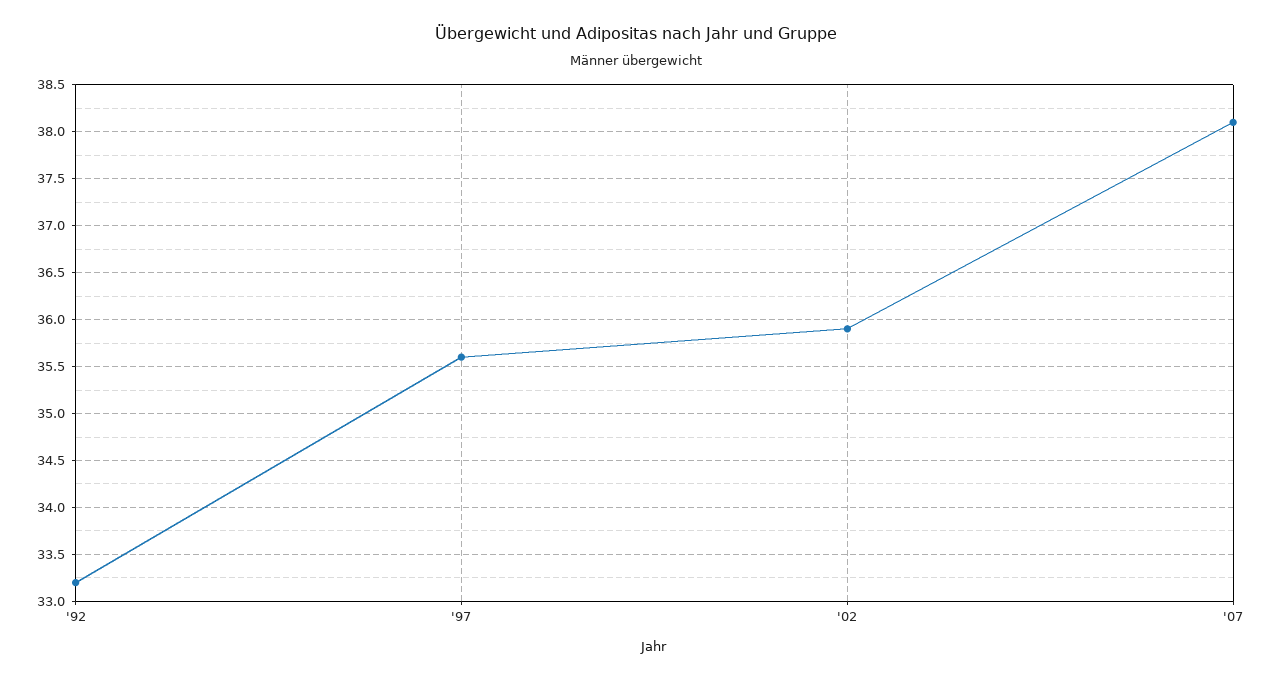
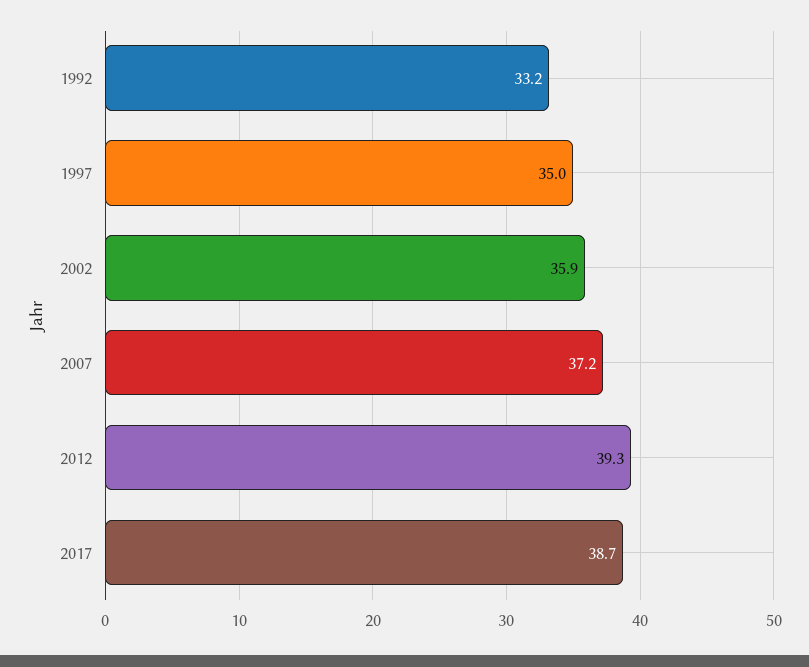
'97: 35.6 -> 35
'07: 38.1 -> 37.2
2012: none -> 39.3
2017: none -> 38.7

